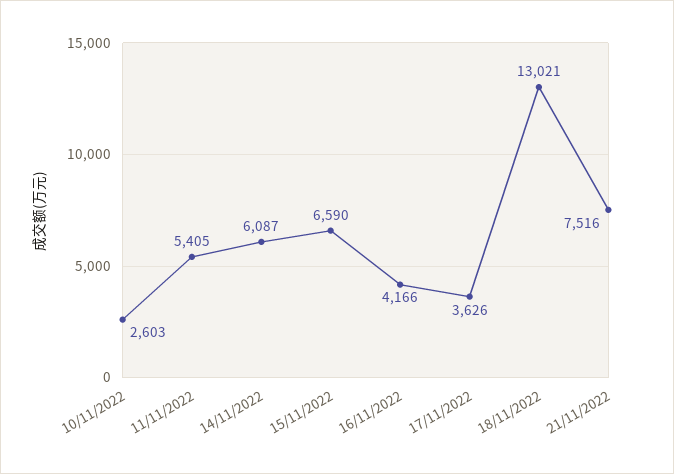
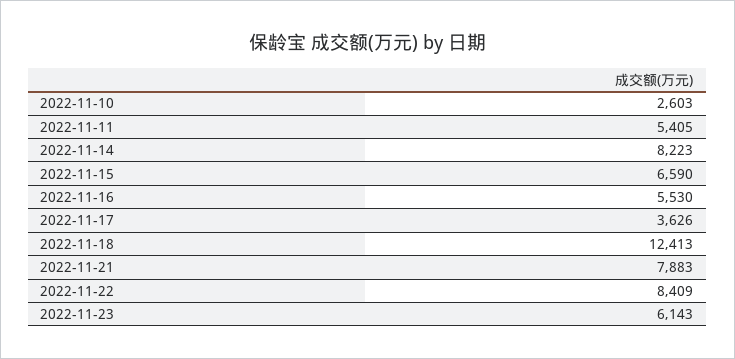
14/11/2022: 6087 -> 8223
16/11/2022: 4166 -> 5530
18/11/2022: 13021 -> 12413
21/11/2022: 7516 -> 7883
2022-11-22: none -> 8409
2022-11-23: none -> 6143

